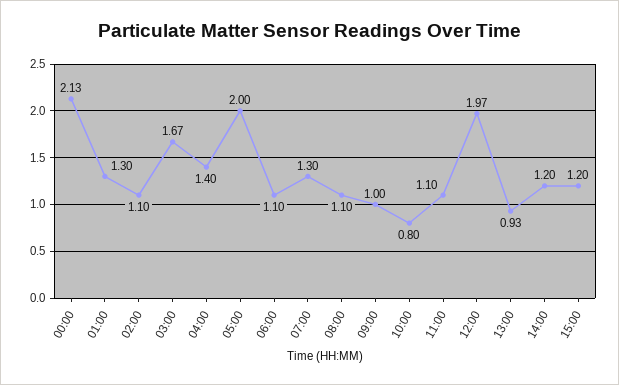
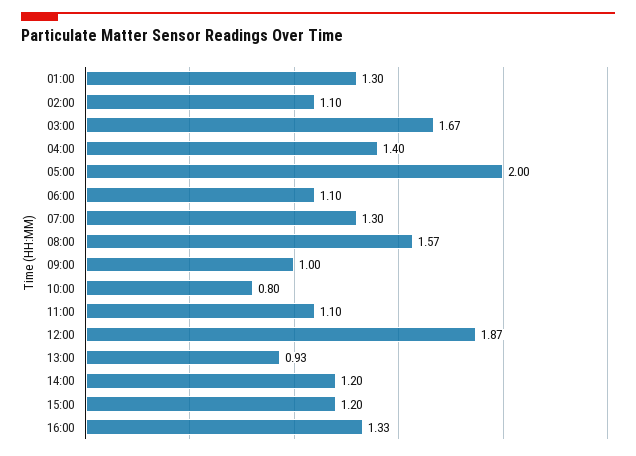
00:00: 2.13 -> none
08:00: 1.1 -> 1.57
12:00: 1.97 -> 1.87
16:00: none -> 1.33

